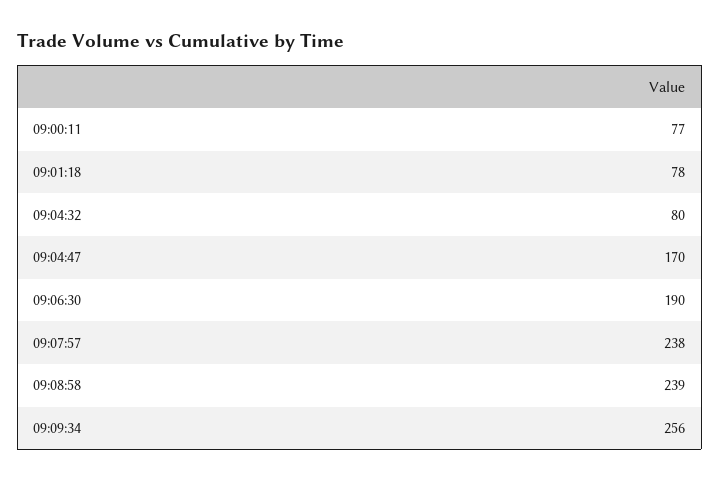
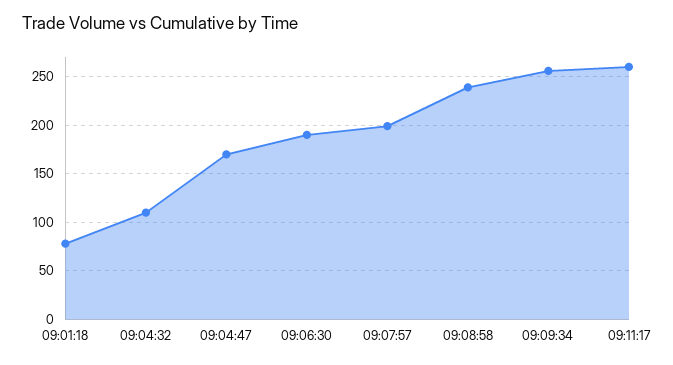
09:00:11: 77 -> none
09:04:32: 80 -> 110
09:07:57: 238 -> 200
09:11:17: none -> 260

